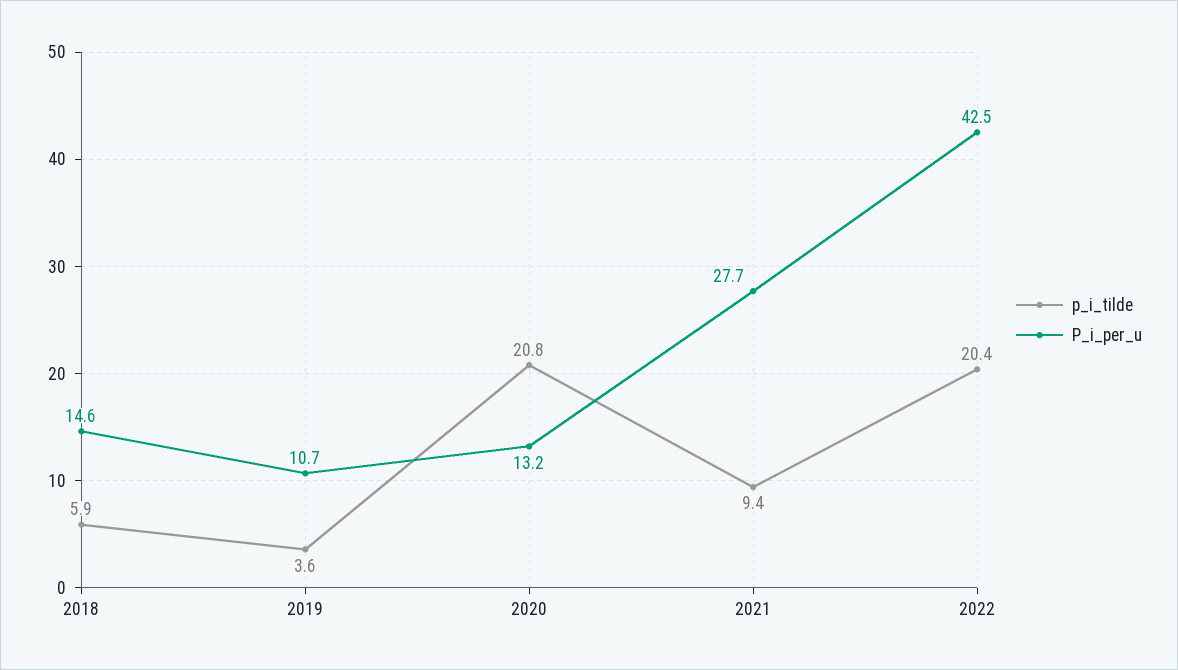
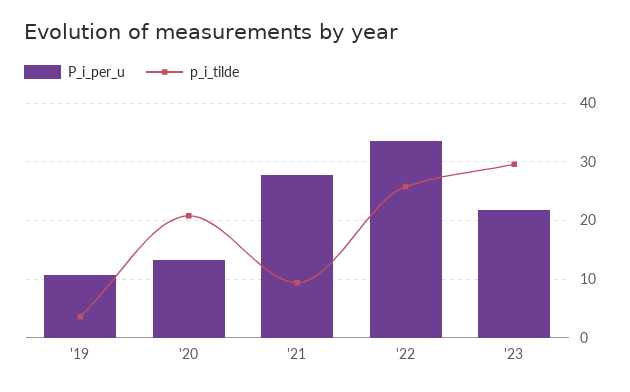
p_i_tilde, 2018: 5.9 -> none
P_i_per_u, 2018: 14.6 -> none
p_i_tilde, 2022: 20.4 -> 26
P_i_per_u, 2022: 42.5 -> 34
P_i_per_u, '23: none -> 22
p_i_tilde, '23: none -> 30

